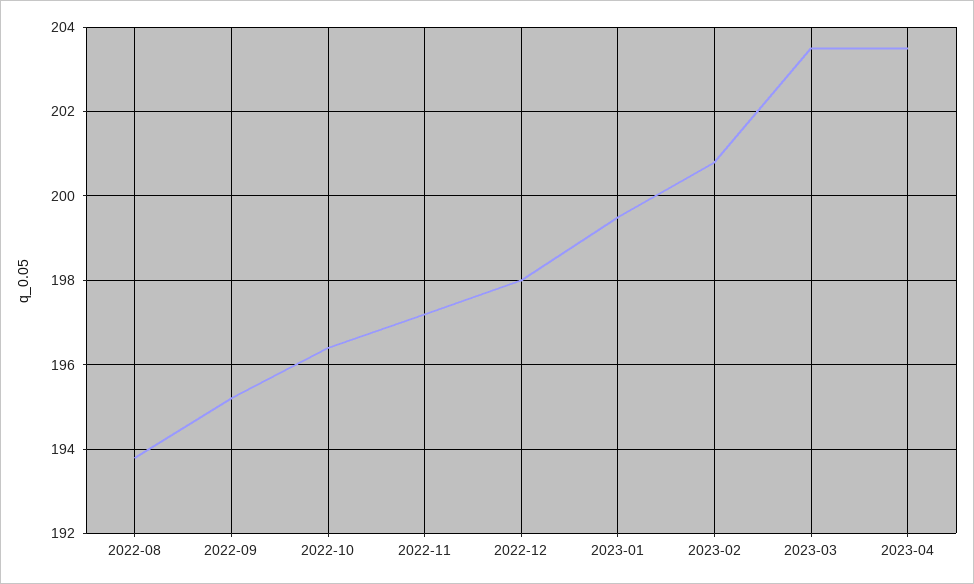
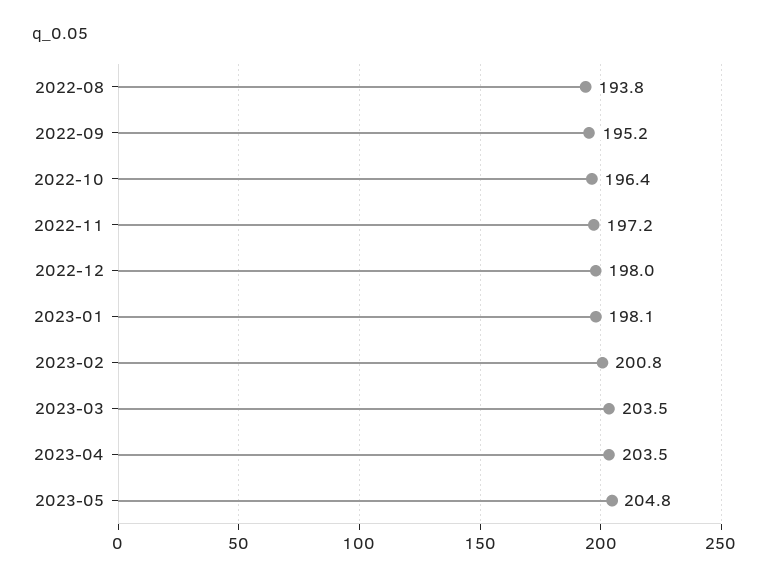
2023-01: 199.5 -> 198.1
2023-05: none -> 204.8

